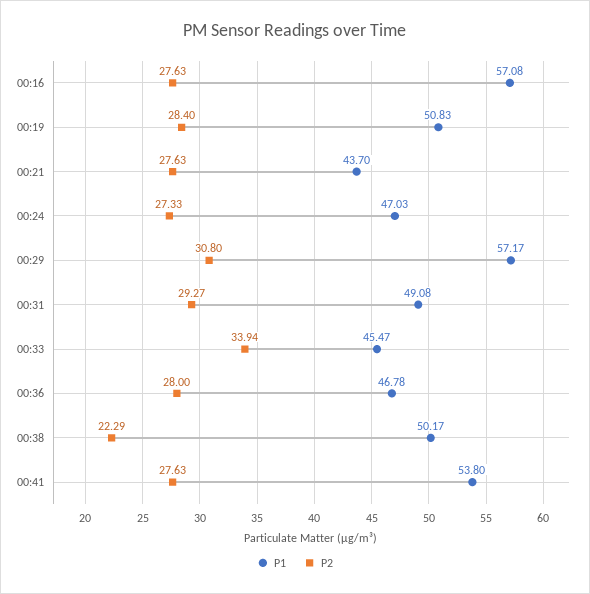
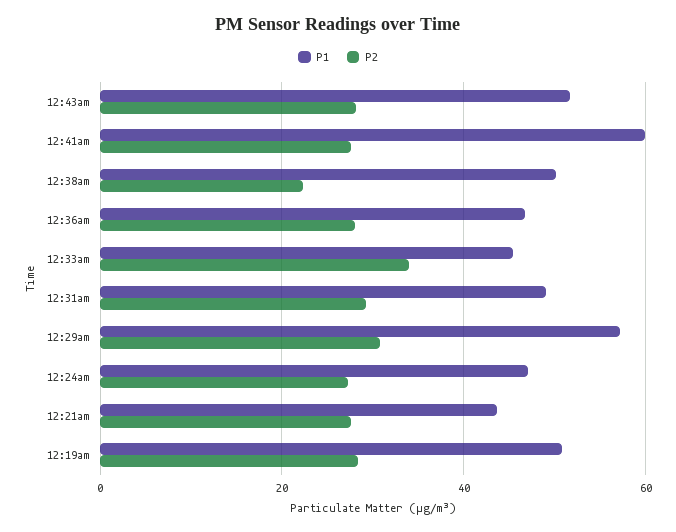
P1, 00:16: 57.08 -> none
P2, 00:16: 27.63 -> none
P1, 00:41: 53.8 -> 60
P1, 12:43am: none -> 52
P2, 12:43am: none -> 28

